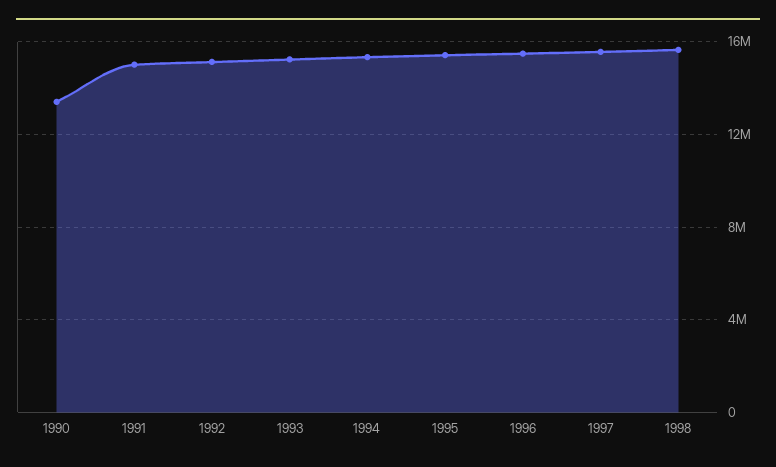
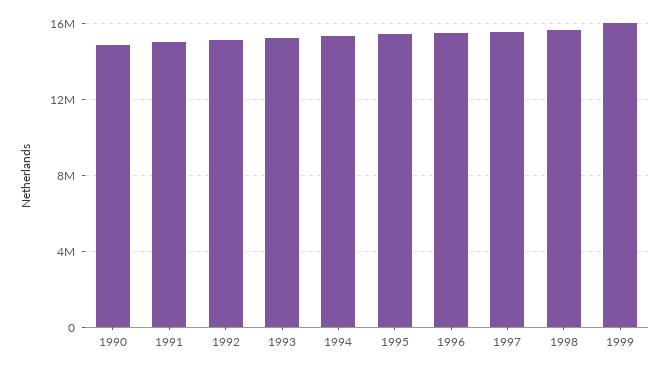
1990: 13500000 -> 15000000
1999: none -> 16000000

